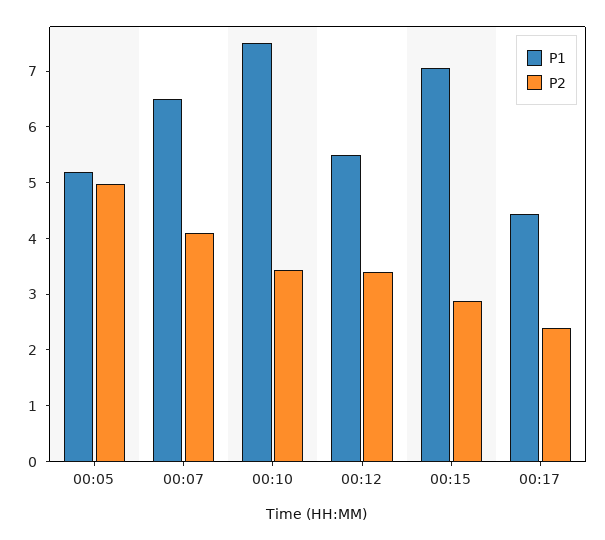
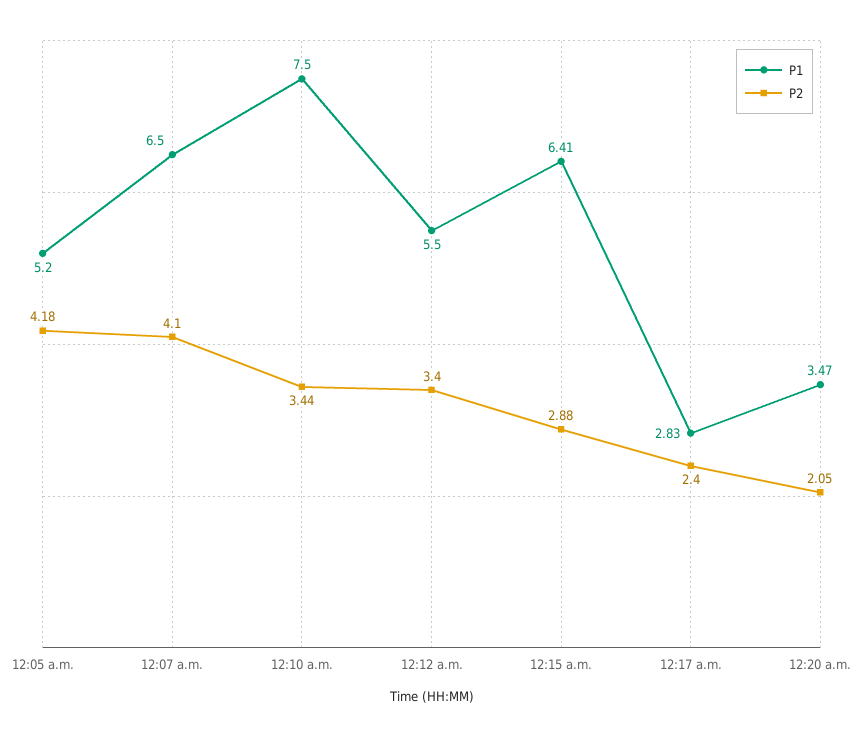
P2, 00:05: 5 -> 4.18
P1, 00:15: 7 -> 6.41
P1, 00:17: 4.4 -> 2.83
P1, 12:20 a.m.: none -> 3.47
P2, 12:20 a.m.: none -> 2.05

